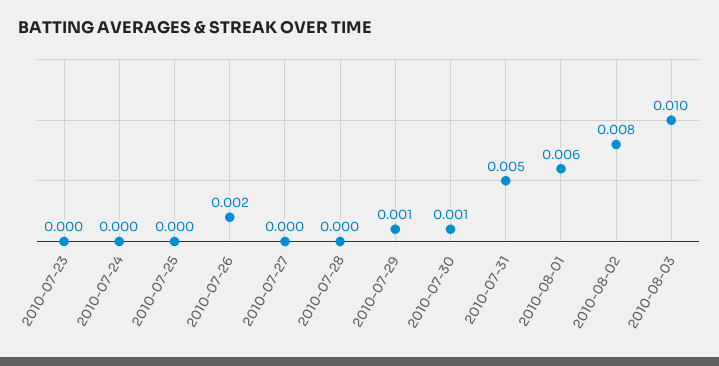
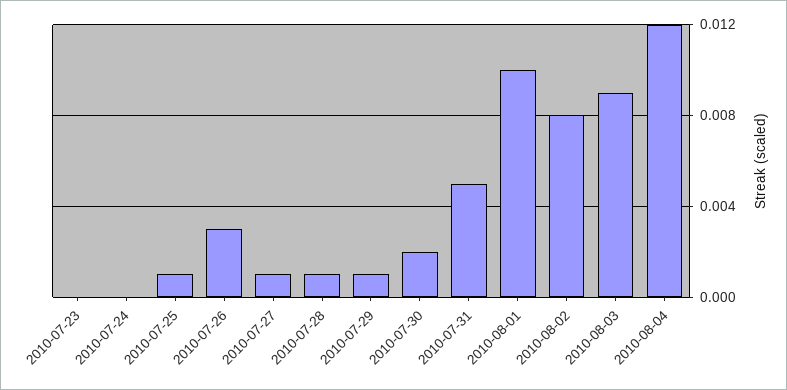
2010-07-25: 0 -> 0.001
2010-07-26: 0.002 -> 0.003
2010-07-27: 0 -> 0.001
2010-07-28: 0 -> 0.001
2010-07-30: 0.001 -> 0.002
2010-08-01: 0.006 -> 0.01
2010-08-03: 0.01 -> 0.009
2010-08-04: none -> 0.012

